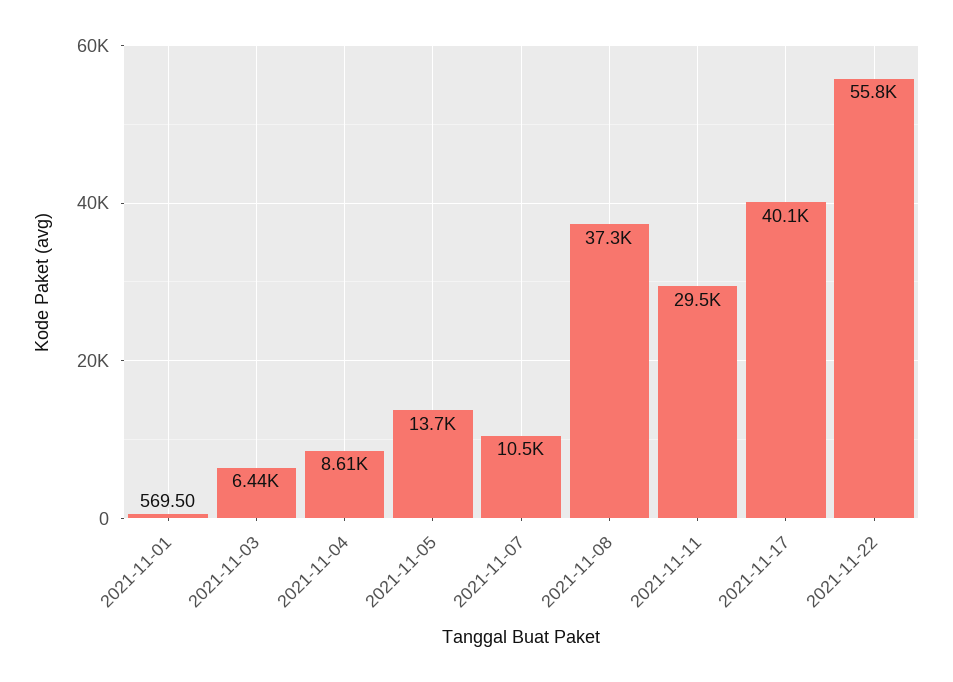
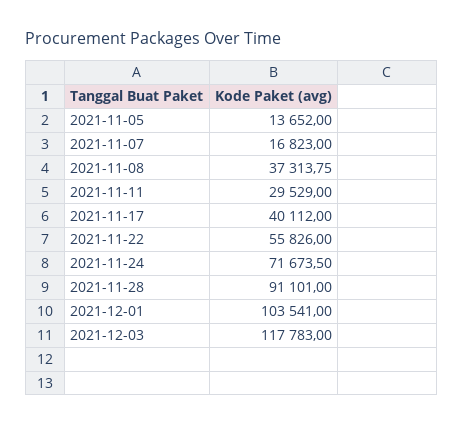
2021-11-01: 569.5 -> none
2021-11-03: 6440 -> none
2021-11-04: 8610 -> none
2021-11-07: 10500 -> 16823
2021-11-24: none -> 71673.5
2021-11-28: none -> 91101
2021-12-01: none -> 103541
2021-12-03: none -> 117783

